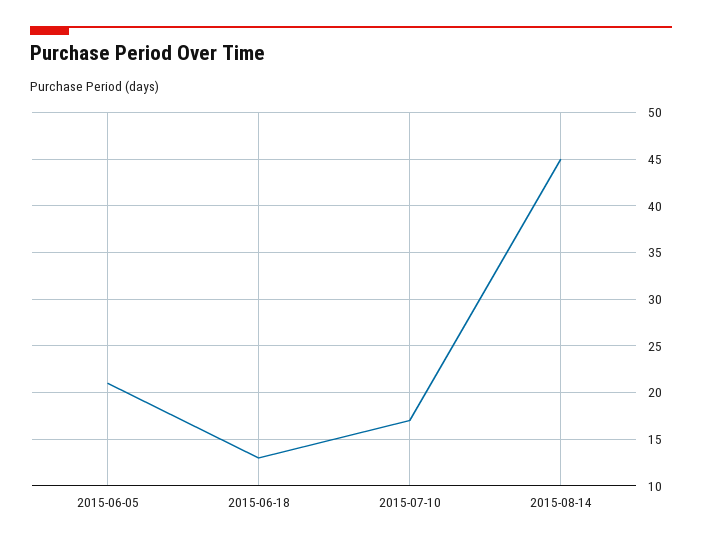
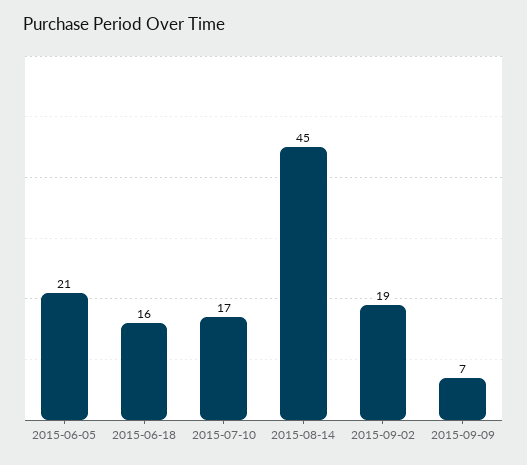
2015-06-18: 13 -> 16
2015-09-02: none -> 19
2015-09-09: none -> 7

